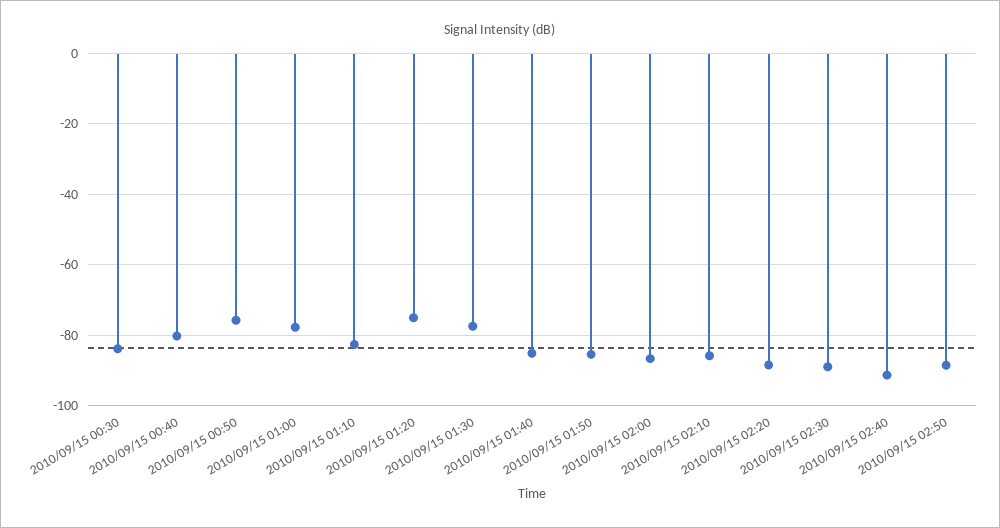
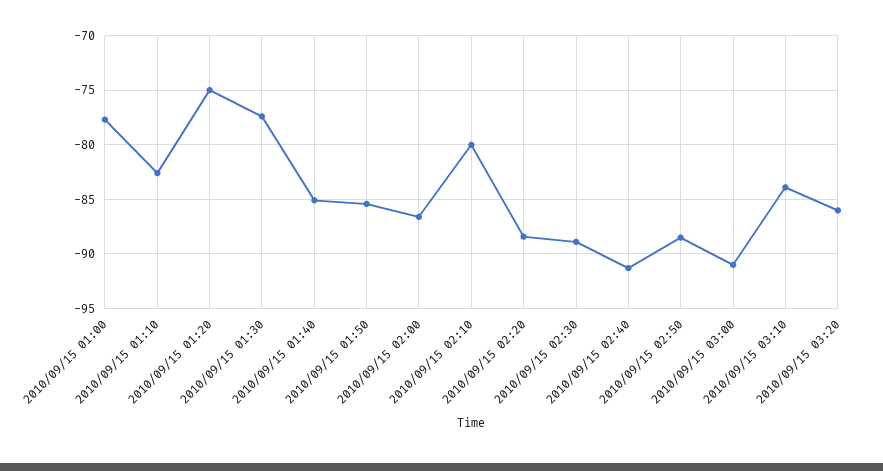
2010/09/15 00:30: -84 -> none
2010/09/15 00:40: -80 -> none
2010/09/15 00:50: -76 -> none
2010/09/15 02:10: -86 -> -80
2010/09/15 03:00: none -> -91
2010/09/15 03:10: none -> -84
2010/09/15 03:20: none -> -86

